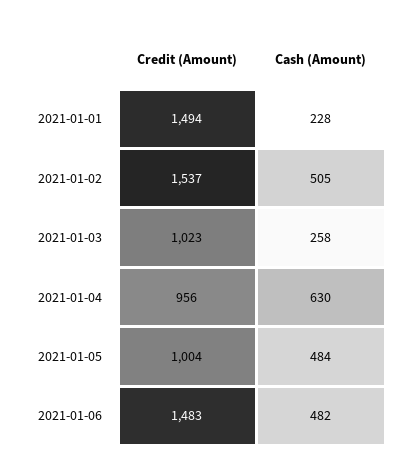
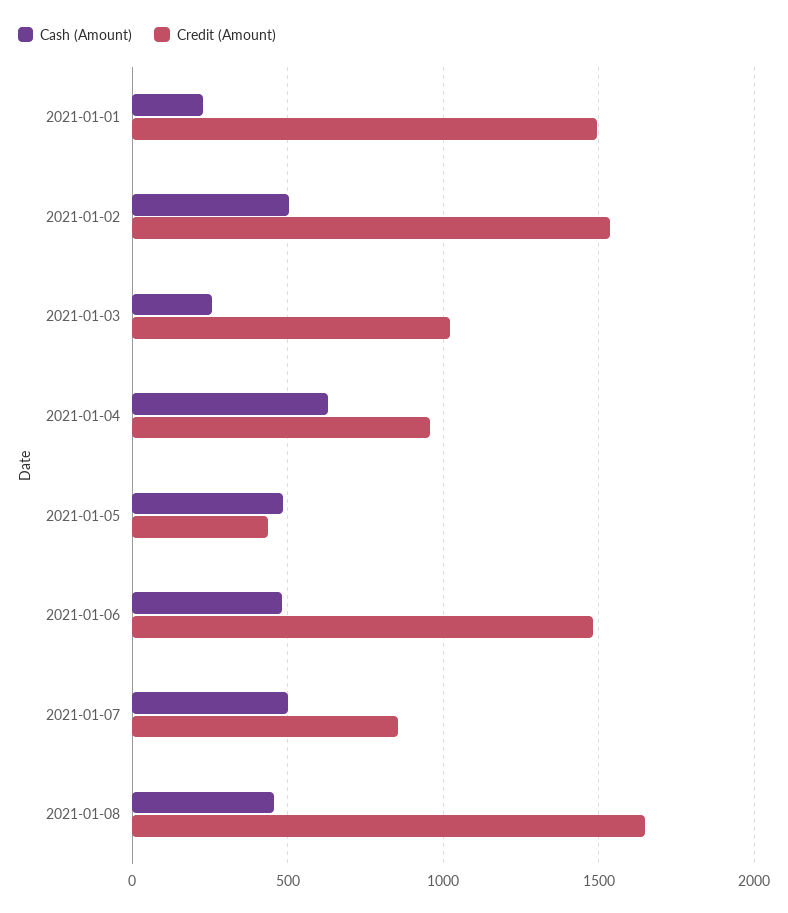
Credit (Amount), 2021-01-05: 1004 -> 450
Cash (Amount), 2021-01-07: none -> 500
Credit (Amount), 2021-01-07: none -> 850
Cash (Amount), 2021-01-08: none -> 450
Credit (Amount), 2021-01-08: none -> 1650

